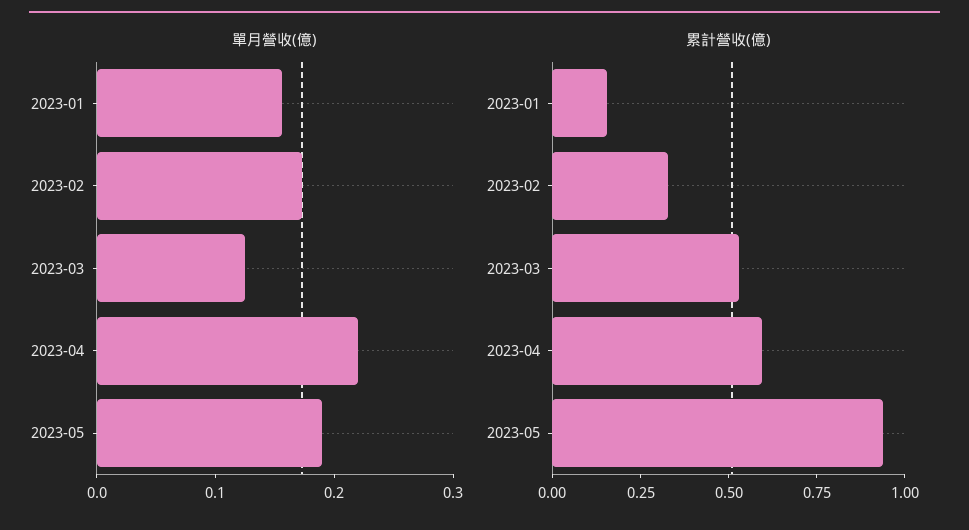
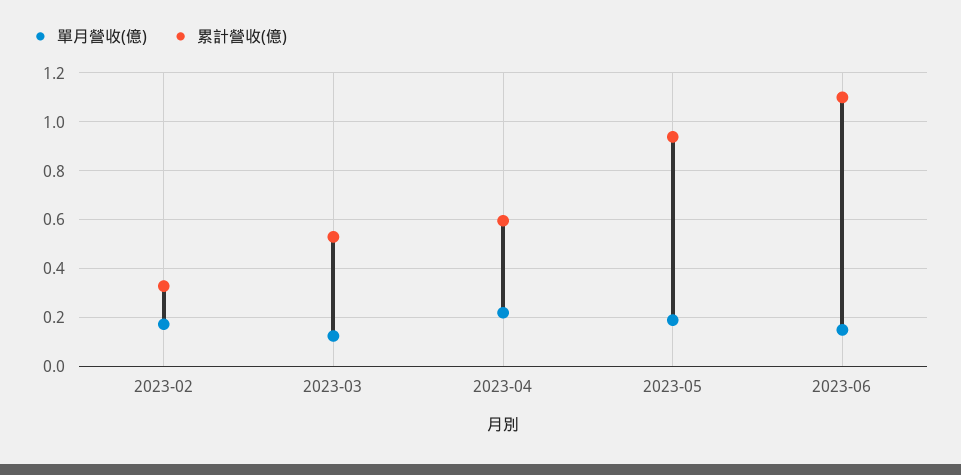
單月營收(億), 2023-01: 0.16 -> none
累計營收(億), 2023-01: 0.15 -> none
單月營收(億), 2023-06: none -> 0.15
累計營收(億), 2023-06: none -> 1.1

